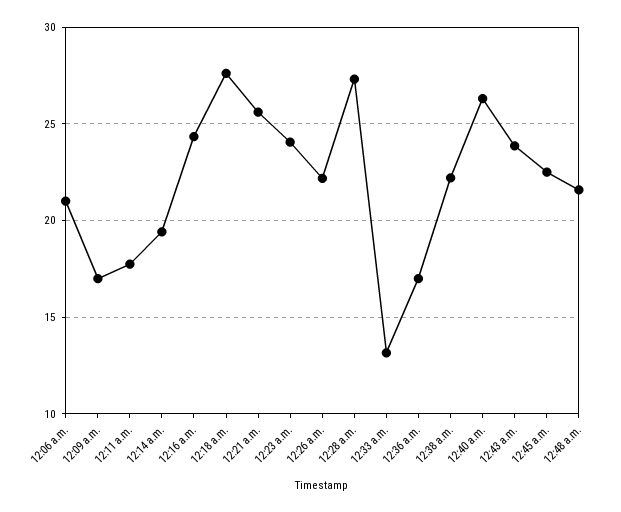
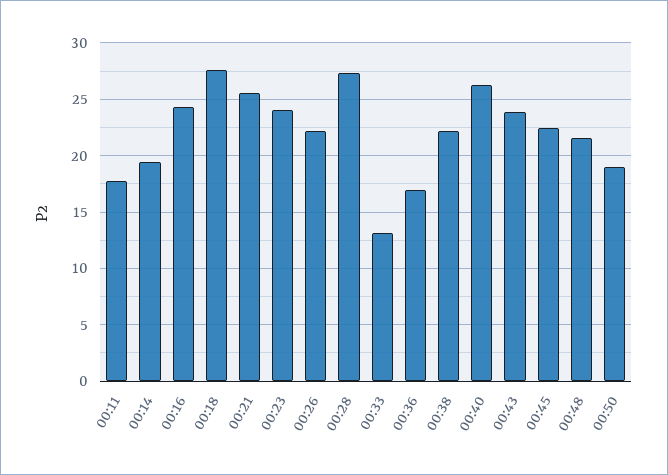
12:06 a.m.: 21 -> none
12:09 a.m.: 17 -> none
00:50: none -> 19

